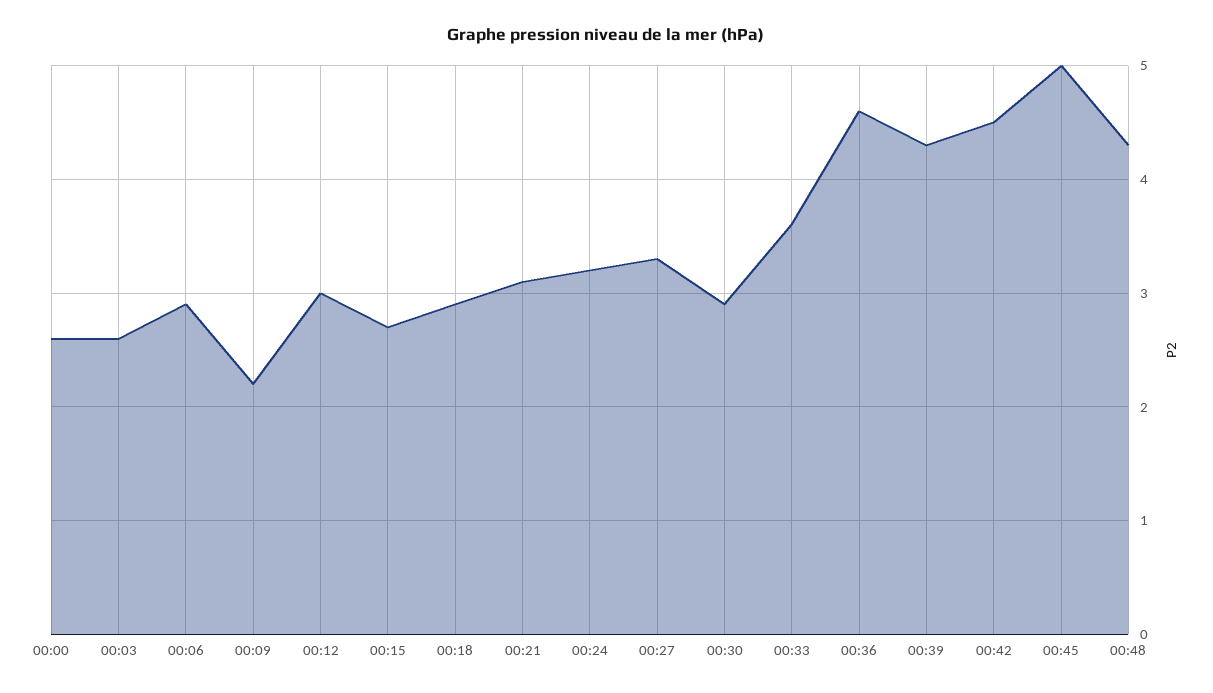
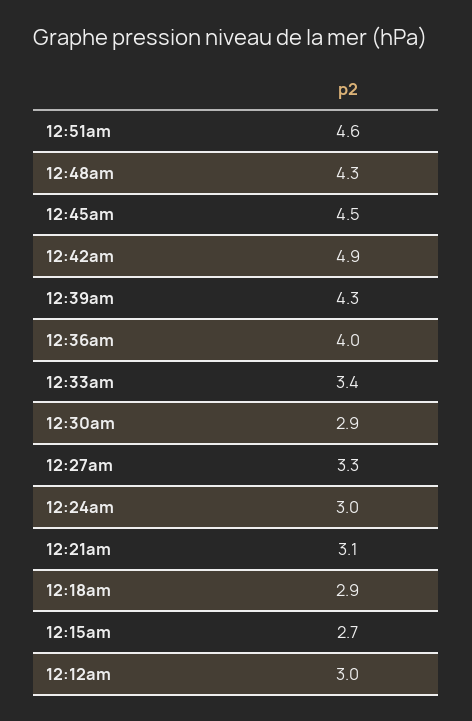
00:00: 2.6 -> none
00:03: 2.6 -> none
00:06: 2.9 -> none
00:09: 2.2 -> none
00:24: 3.2 -> 3
00:33: 3.6 -> 3.4
00:36: 4.6 -> 4
00:42: 4.5 -> 4.9
00:45: 5 -> 4.5
12:51am: none -> 4.6

